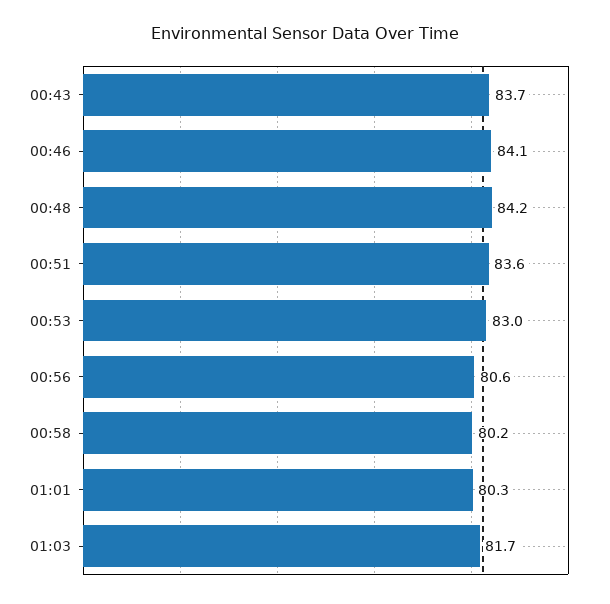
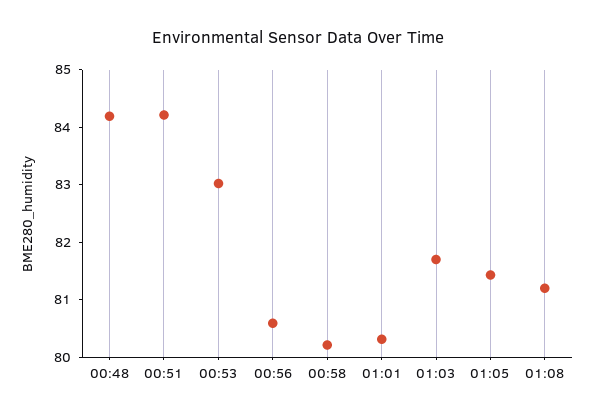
00:43: 83.7 -> none
00:46: 84.1 -> none
00:51: 83.6 -> 84.2
01:05: none -> 81.4
01:08: none -> 81.2

